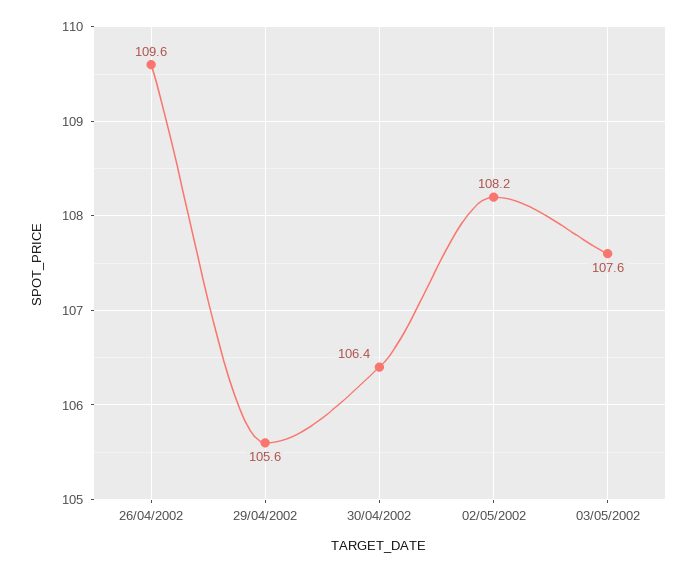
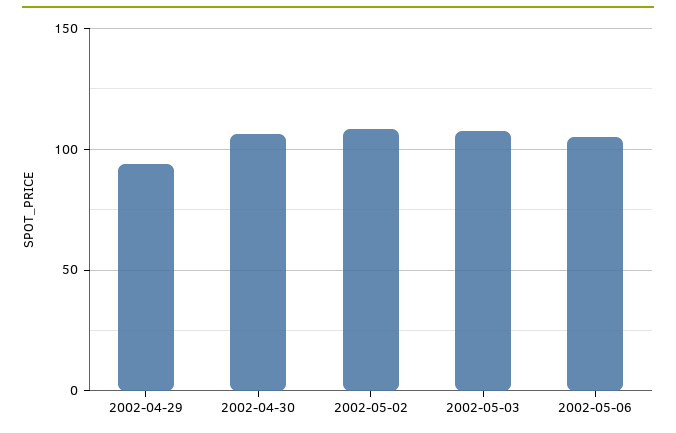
26/04/2002: 109.6 -> none
29/04/2002: 105.6 -> 95
2002-05-06: none -> 105

